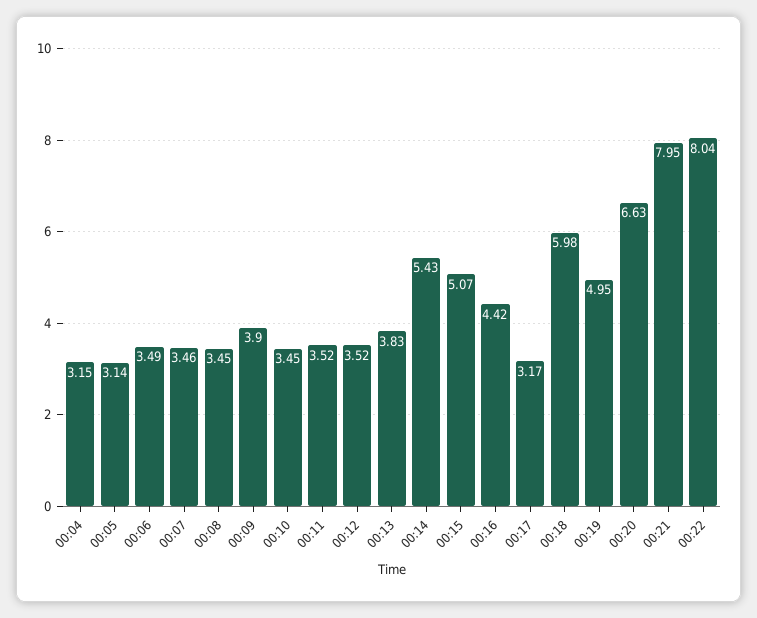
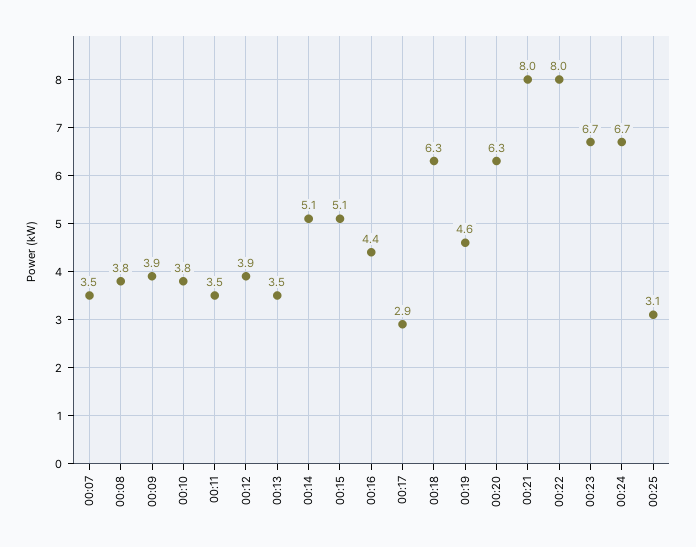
00:04: 3.15 -> none
00:05: 3.14 -> none
00:06: 3.49 -> none
00:08: 3.45 -> 3.8
00:10: 3.45 -> 3.8
00:12: 3.52 -> 3.9
00:13: 3.83 -> 3.5
00:14: 5.43 -> 5.1
00:17: 3.17 -> 2.9
00:18: 5.98 -> 6.3
00:19: 4.95 -> 4.6
00:20: 6.63 -> 6.3
00:23: none -> 6.7
00:24: none -> 6.7
00:25: none -> 3.1

